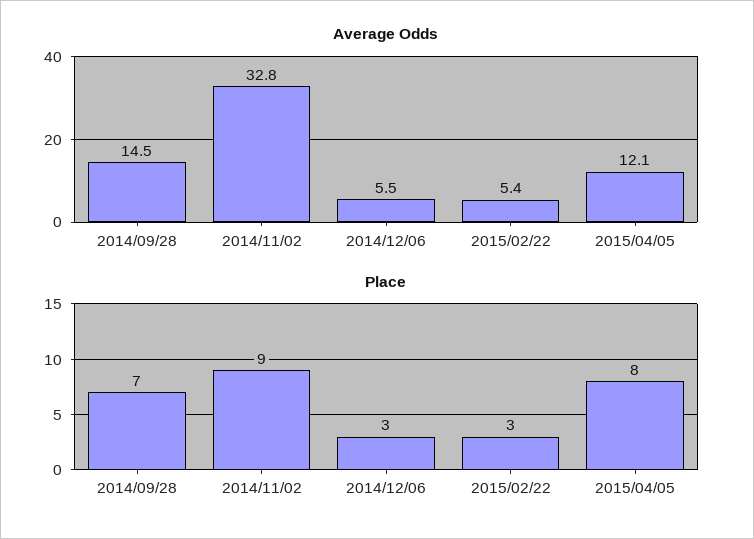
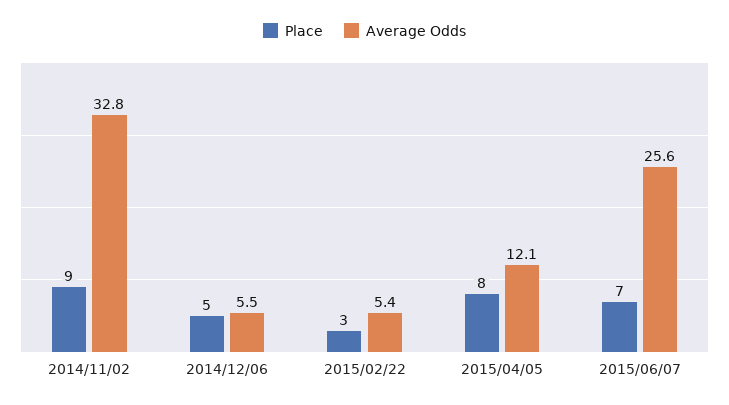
Average Odds, 2014/09/28: 14.5 -> none
Place, 2014/09/28: 7 -> none
Place, 2014/12/06: 3 -> 5
Place, 2015/06/07: none -> 7
Average Odds, 2015/06/07: none -> 25.6

